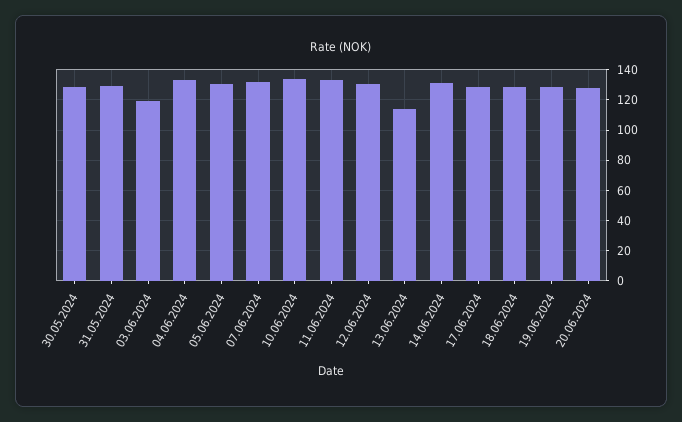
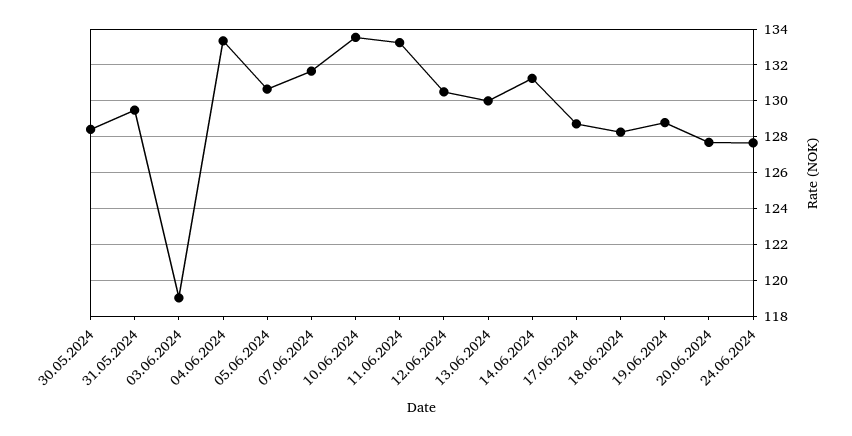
13.06.2024: 115 -> 130
24.06.2024: none -> 127.5

